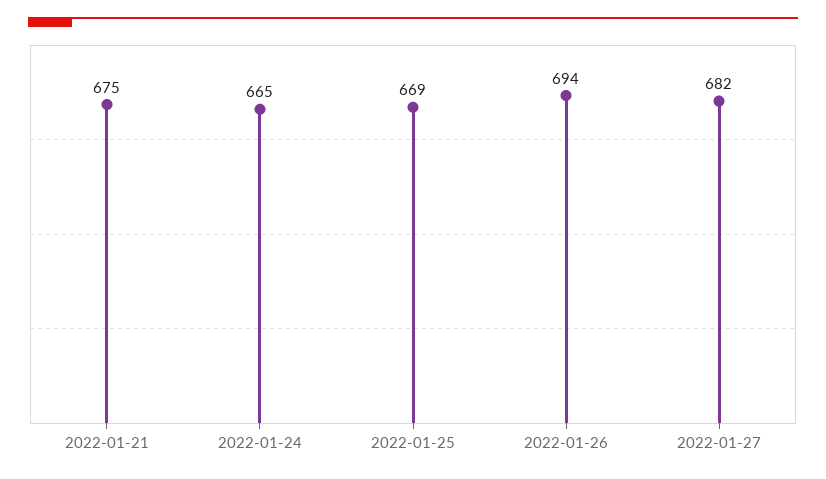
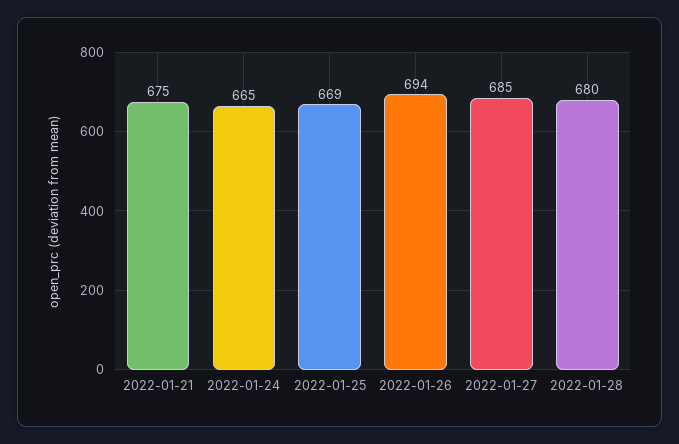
2022-01-27: 682 -> 685
2022-01-28: none -> 680

